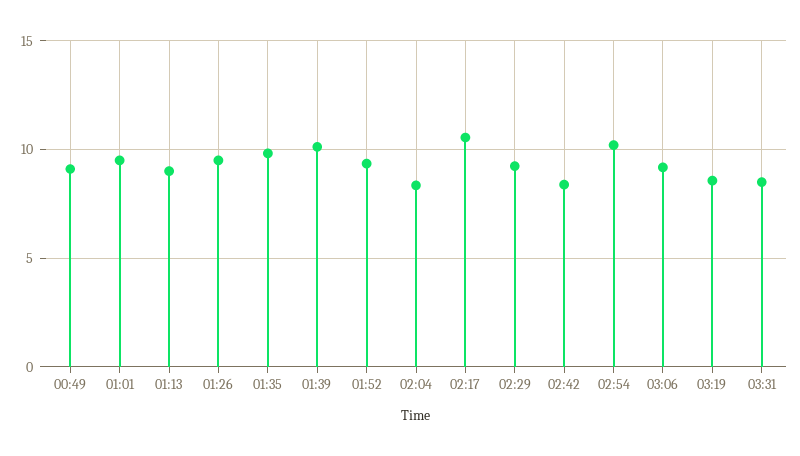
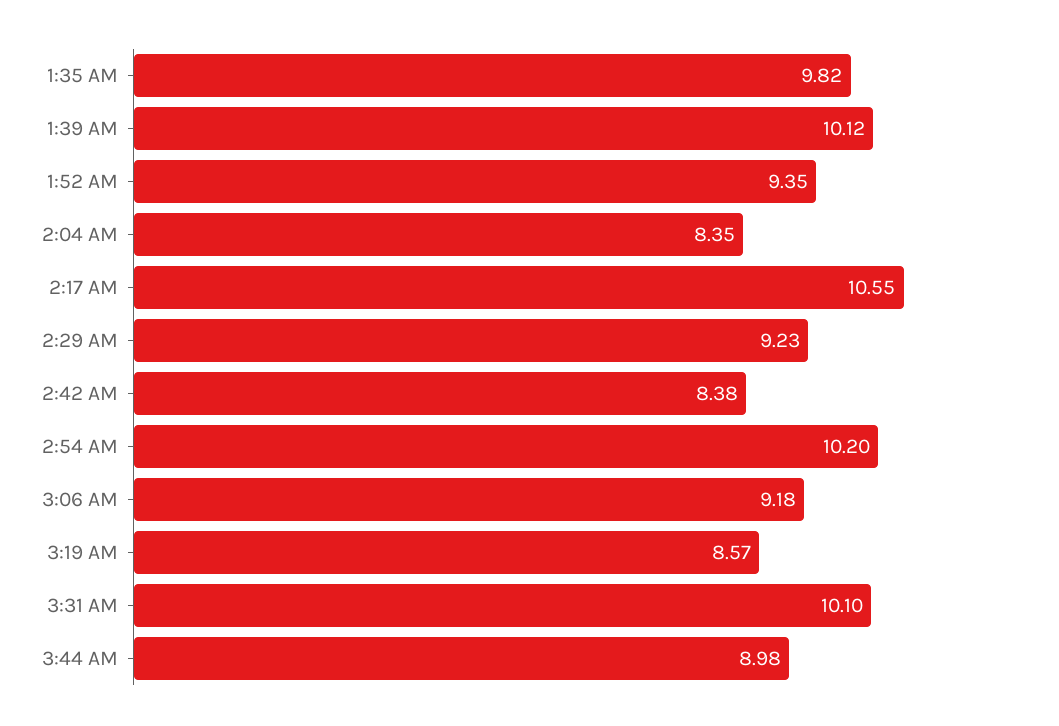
00:49: 9 -> none
01:01: 9.5 -> none
01:13: 9 -> none
01:26: 9.5 -> none
03:31: 8.5 -> 10.1
3:44 AM: none -> 8.98

